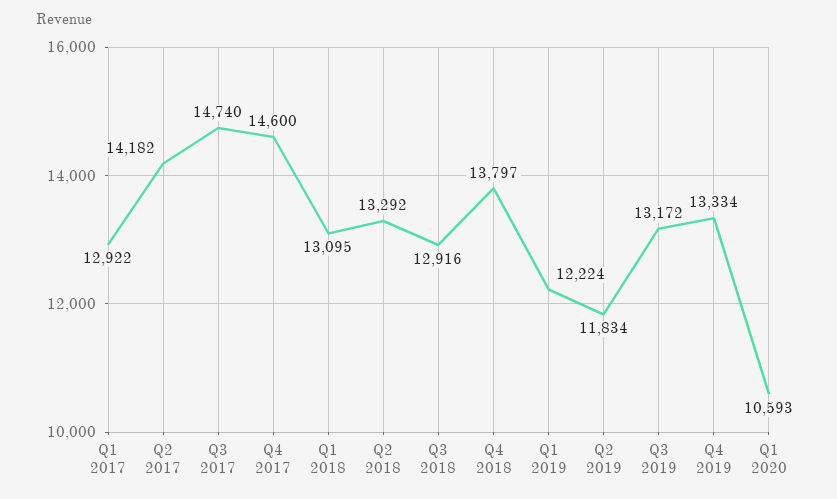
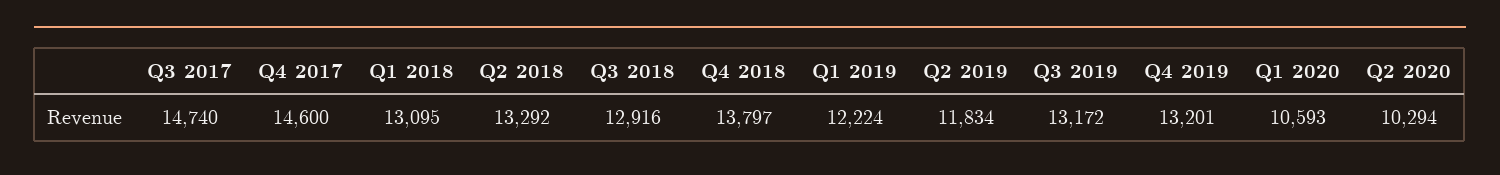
Q1 2017: 12922 -> none
Q2 2017: 14182 -> none
Q4 2019: 13334 -> 13201
Q2 2020: none -> 10294

